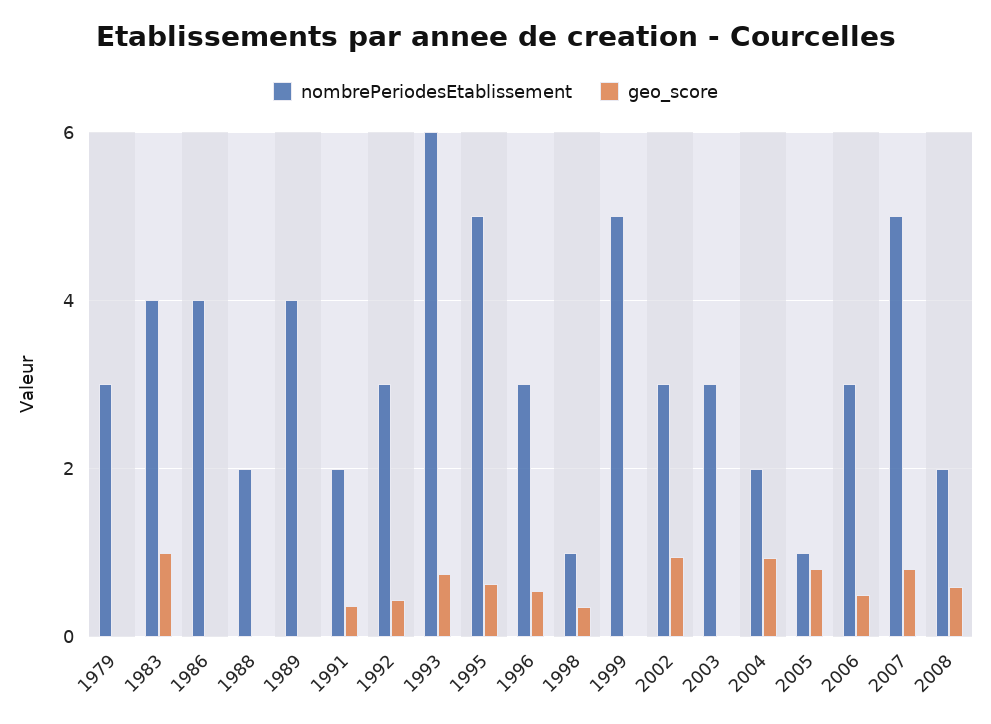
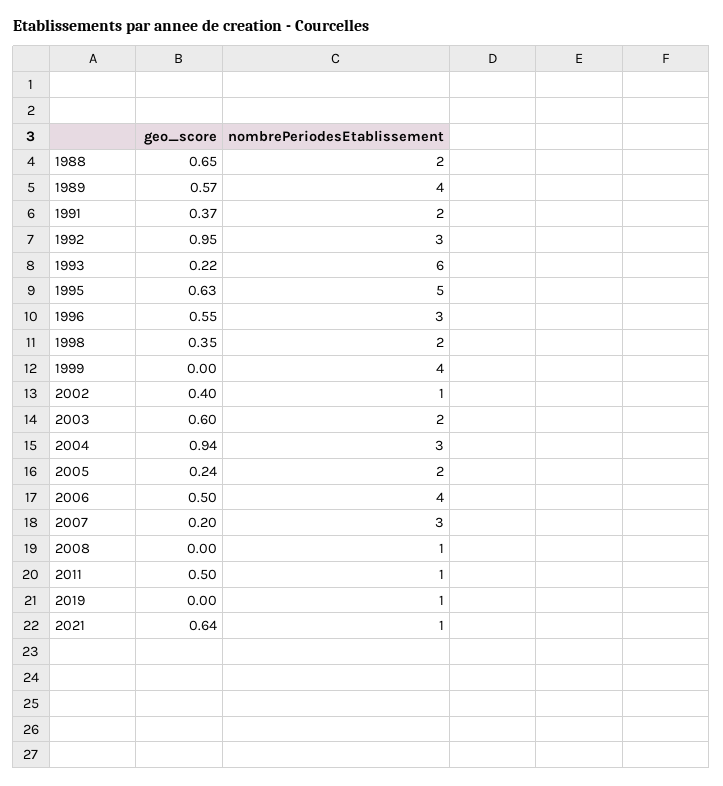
nombrePeriodesEtablissement, 1979: 3 -> none
geo_score, 1979: 0 -> none
nombrePeriodesEtablissement, 1983: 4 -> none
geo_score, 1983: 1 -> none
nombrePeriodesEtablissement, 1986: 4 -> none
geo_score, 1986: 0 -> none
geo_score, 1988: 0 -> 0.65
geo_score, 1989: 0 -> 0.57
geo_score, 1992: 0.4 -> 0.95
geo_score, 1993: 0.8 -> 0.22
nombrePeriodesEtablissement, 1998: 1 -> 2
nombrePeriodesEtablissement, 1999: 5 -> 4
nombrePeriodesEtablissement, 2002: 3 -> 1
geo_score, 2002: 1 -> 0.4
nombrePeriodesEtablissement, 2003: 3 -> 2
geo_score, 2003: 0 -> 0.6
nombrePeriodesEtablissement, 2004: 2 -> 3
nombrePeriodesEtablissement, 2005: 1 -> 2
geo_score, 2005: 0.8 -> 0.24
nombrePeriodesEtablissement, 2006: 3 -> 4
nombrePeriodesEtablissement, 2007: 5 -> 3
geo_score, 2007: 0.8 -> 0.2
nombrePeriodesEtablissement, 2008: 2 -> 1
geo_score, 2008: 0.6 -> 0
geo_score, 2011: none -> 0.5
nombrePeriodesEtablissement, 2011: none -> 1
geo_score, 2019: none -> 0
nombrePeriodesEtablissement, 2019: none -> 1
geo_score, 2021: none -> 0.64
nombrePeriodesEtablissement, 2021: none -> 1

